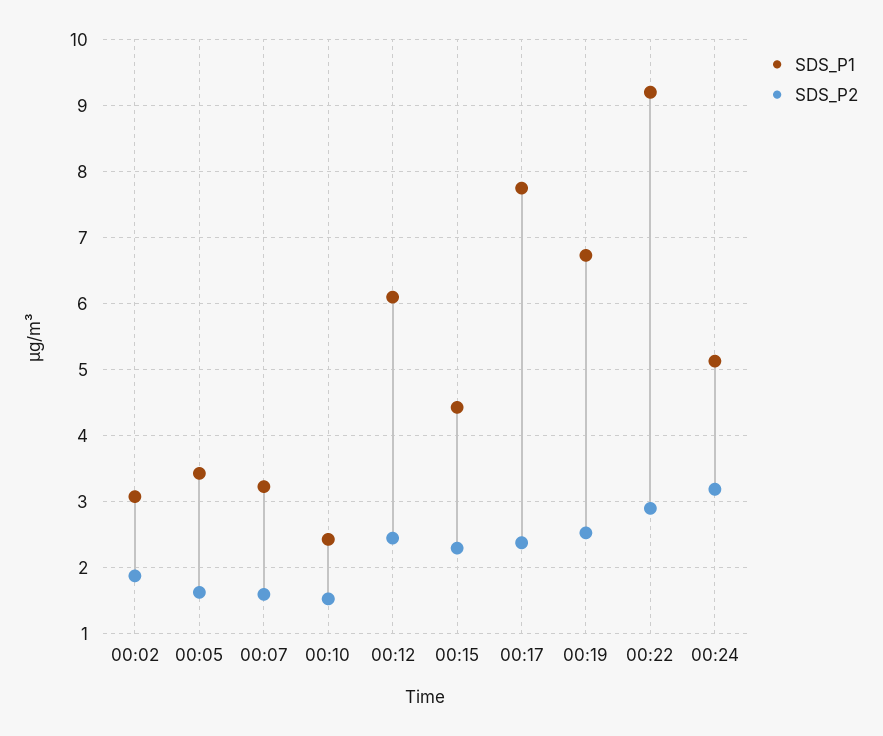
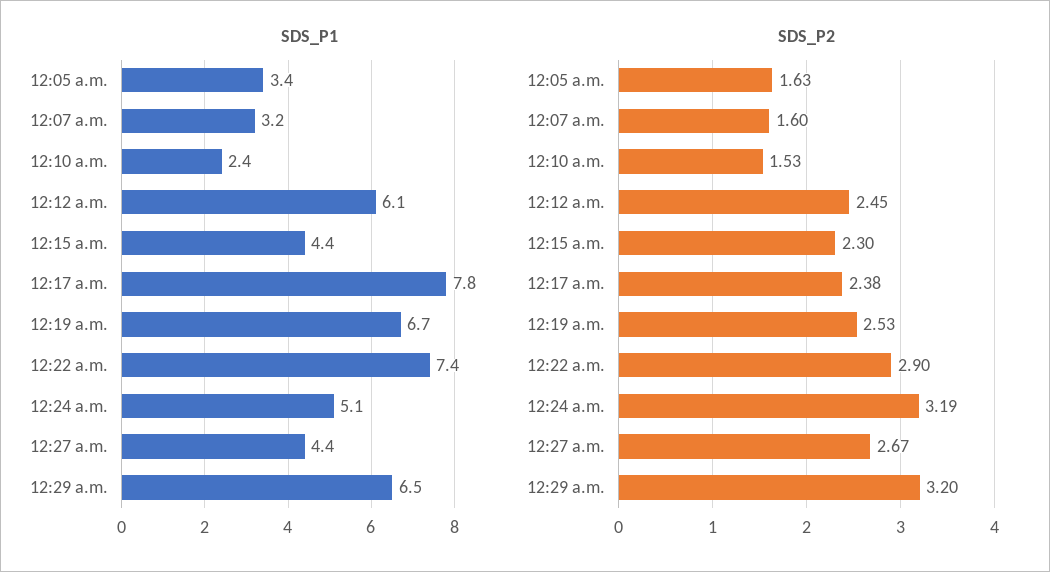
SDS_P1, 00:02: 3.1 -> none
SDS_P2, 00:02: 1.9 -> none
SDS_P1, 00:22: 9.2 -> 7.4
SDS_P1, 12:27 a.m.: none -> 4.4
SDS_P1, 12:29 a.m.: none -> 6.5
SDS_P2, 12:27 a.m.: none -> 2.67
SDS_P2, 12:29 a.m.: none -> 3.2

